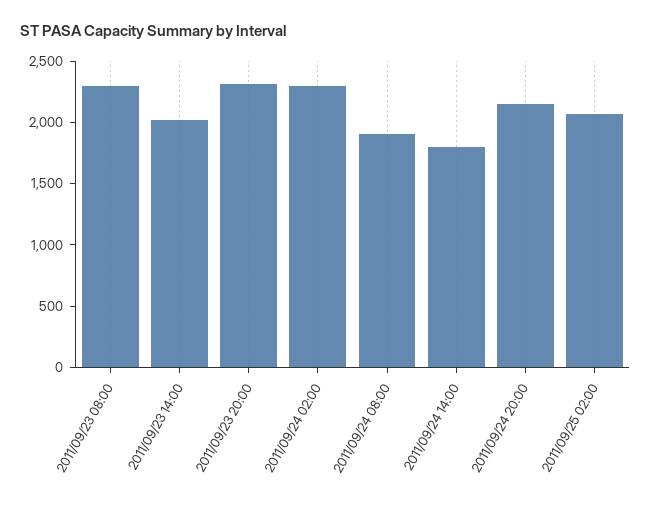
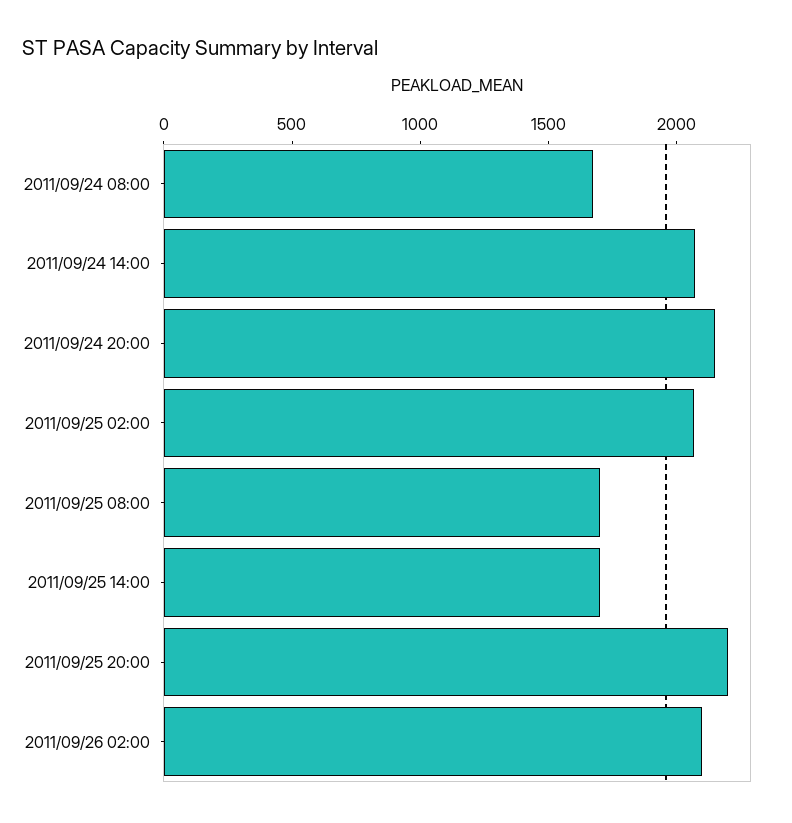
2011/09/23 08:00: 2300 -> none
2011/09/23 14:00: 2000 -> none
2011/09/23 20:00: 2300 -> none
2011/09/24 02:00: 2300 -> none
2011/09/24 08:00: 1900 -> 1700
2011/09/24 14:00: 1800 -> 2100
2011/09/25 08:00: none -> 1700
2011/09/25 14:00: none -> 1700
2011/09/25 20:00: none -> 2200
2011/09/26 02:00: none -> 2100

